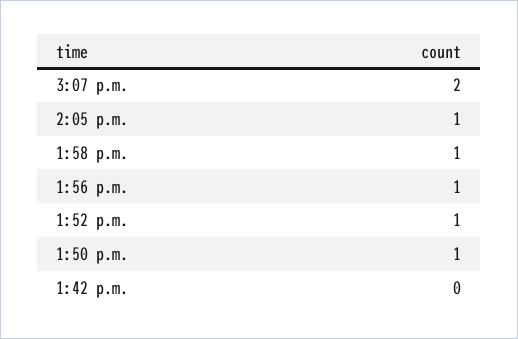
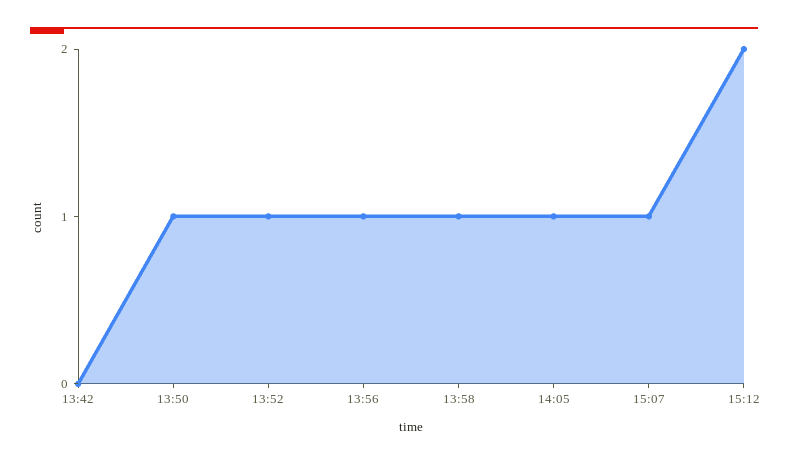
3:07 p.m.: 2 -> 1
15:12: none -> 2

